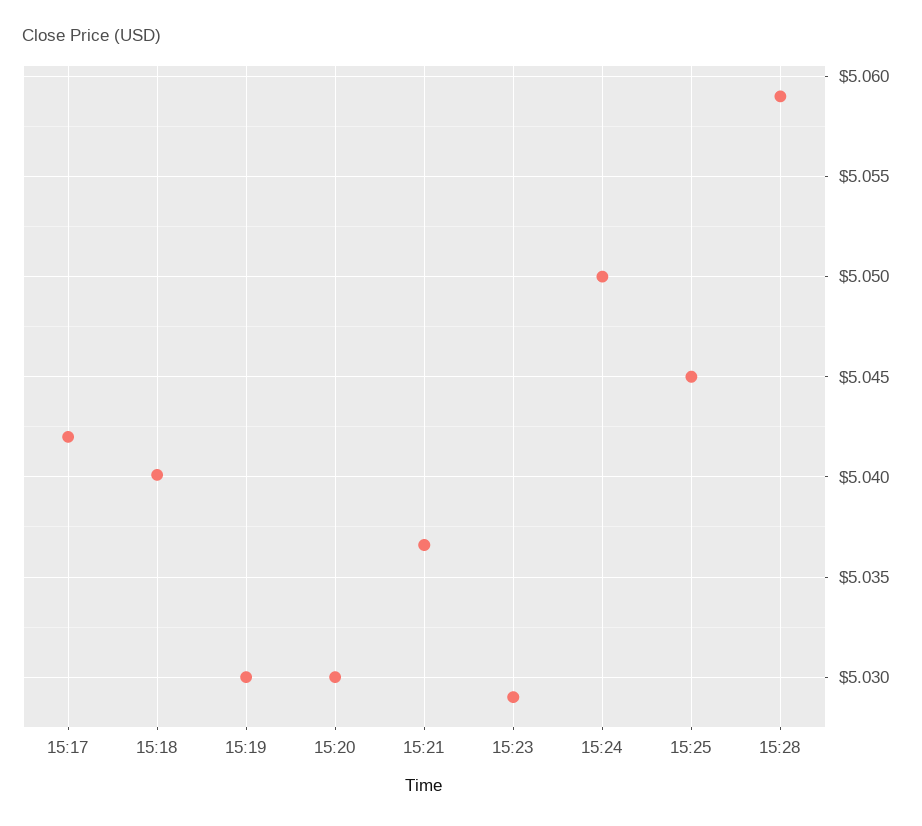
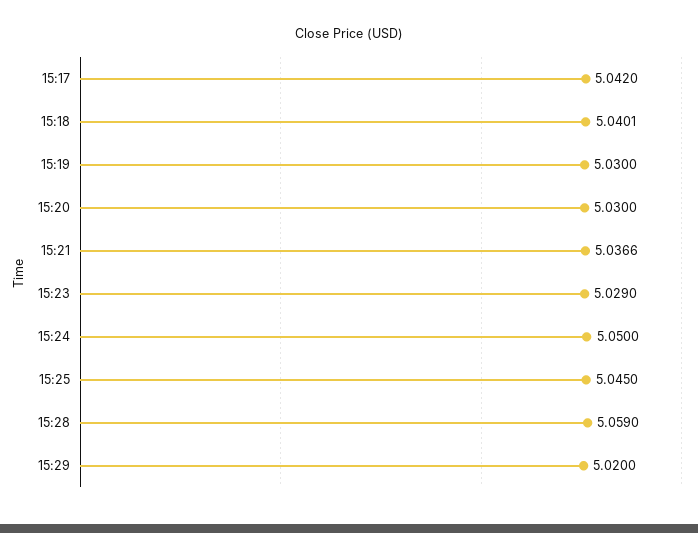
15:29: none -> 5.02

